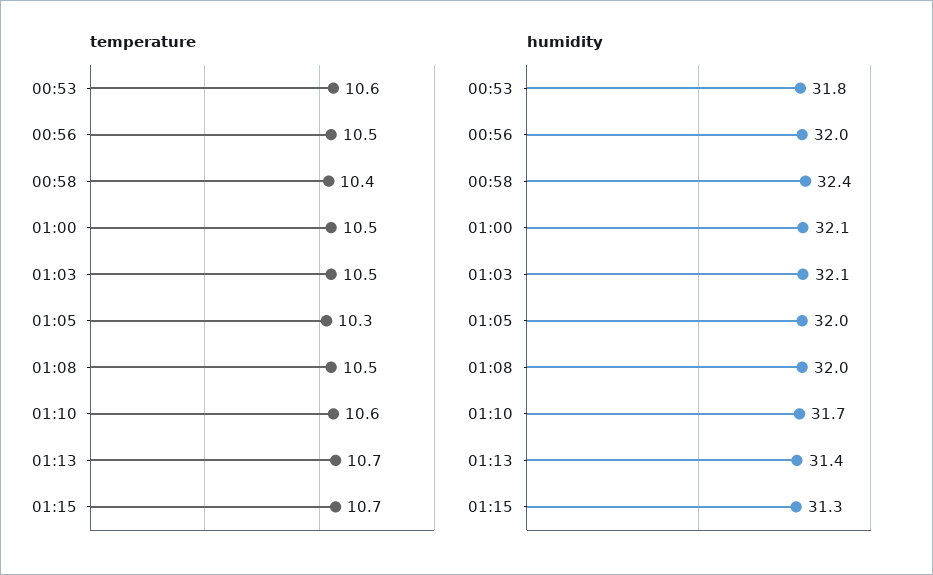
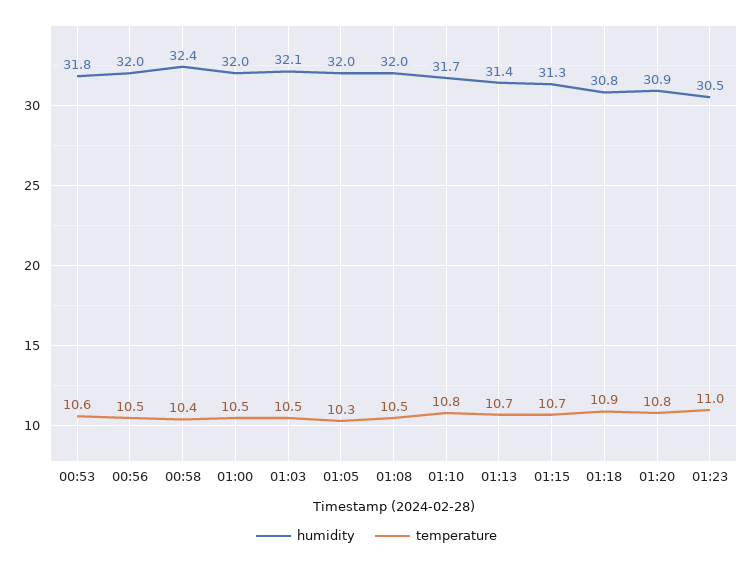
temperature, 01:10: 10.6 -> 10.8
humidity, 01:00: 32.1 -> 32
humidity, 01:18: none -> 30.8
temperature, 01:18: none -> 10.9
humidity, 01:20: none -> 30.9
temperature, 01:20: none -> 10.8
humidity, 01:23: none -> 30.5
temperature, 01:23: none -> 11

